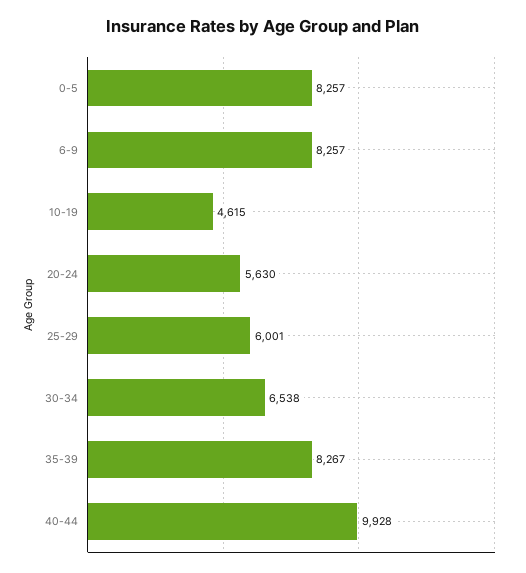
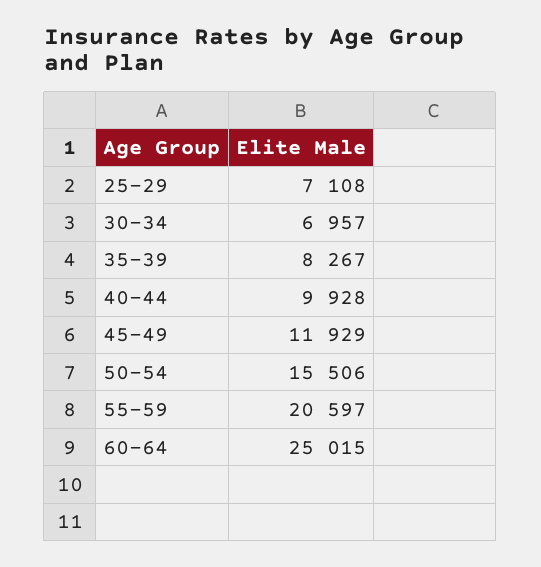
0-5: 8257 -> none
6-9: 8257 -> none
10-19: 4615 -> none
20-24: 5630 -> none
25-29: 6001 -> 7108
30-34: 6538 -> 6957
45-49: none -> 11929
50-54: none -> 15506
55-59: none -> 20597
60-64: none -> 25015

